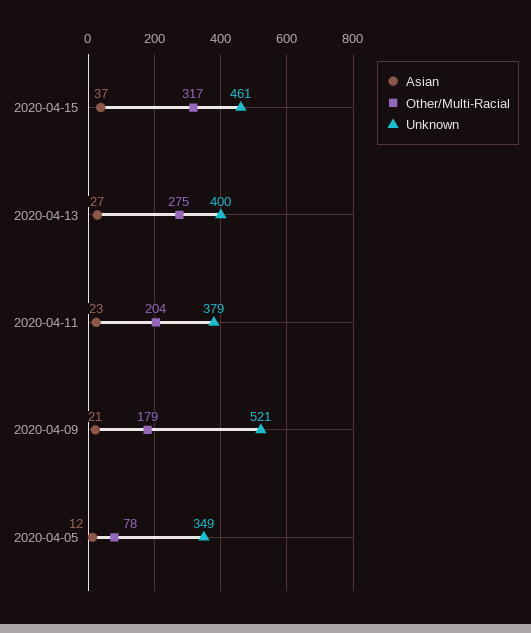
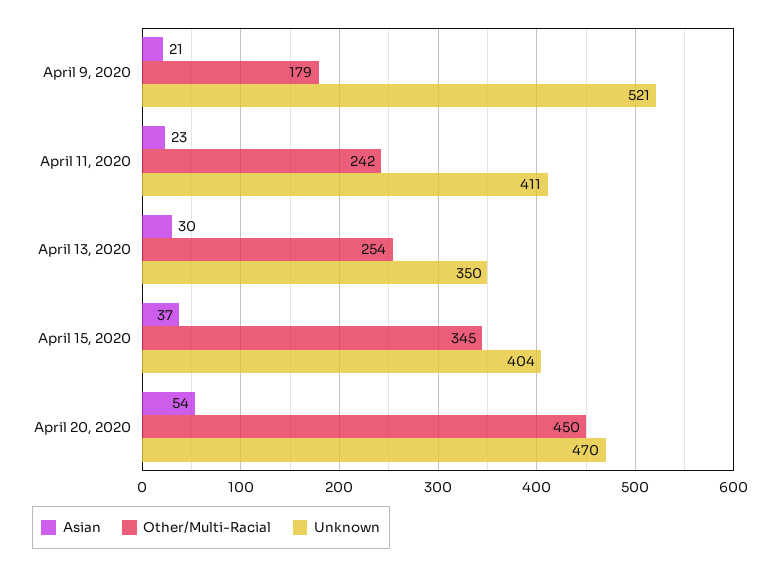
Other/Multi-Racial, 2020-04-15: 317 -> 345
Unknown, 2020-04-15: 461 -> 404
Asian, 2020-04-13: 27 -> 30
Other/Multi-Racial, 2020-04-13: 275 -> 254
Unknown, 2020-04-13: 400 -> 350
Other/Multi-Racial, 2020-04-11: 204 -> 242
Unknown, 2020-04-11: 379 -> 411
Asian, 2020-04-05: 12 -> none
Other/Multi-Racial, 2020-04-05: 78 -> none
Unknown, 2020-04-05: 349 -> none
Asian, April 20, 2020: none -> 54
Other/Multi-Racial, April 20, 2020: none -> 450
Unknown, April 20, 2020: none -> 470

